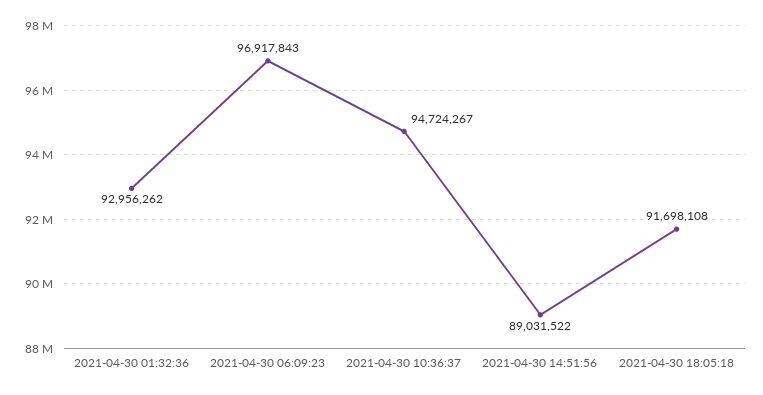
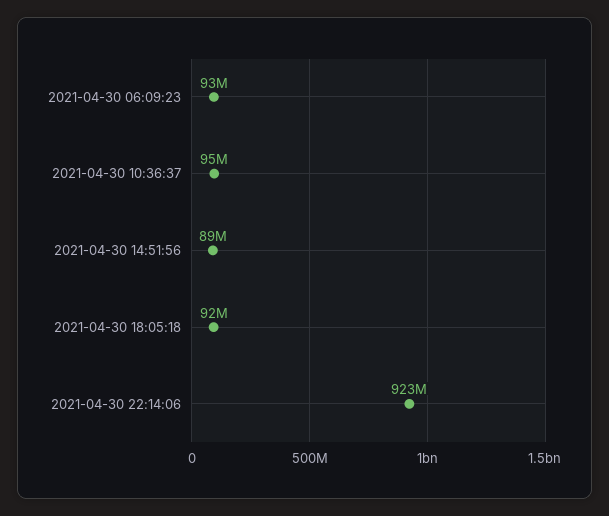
2021-04-30 01:32:36: 92956262 -> none
2021-04-30 06:09:23: 96917843 -> 93000000
2021-04-30 22:14:06: none -> 923000000

